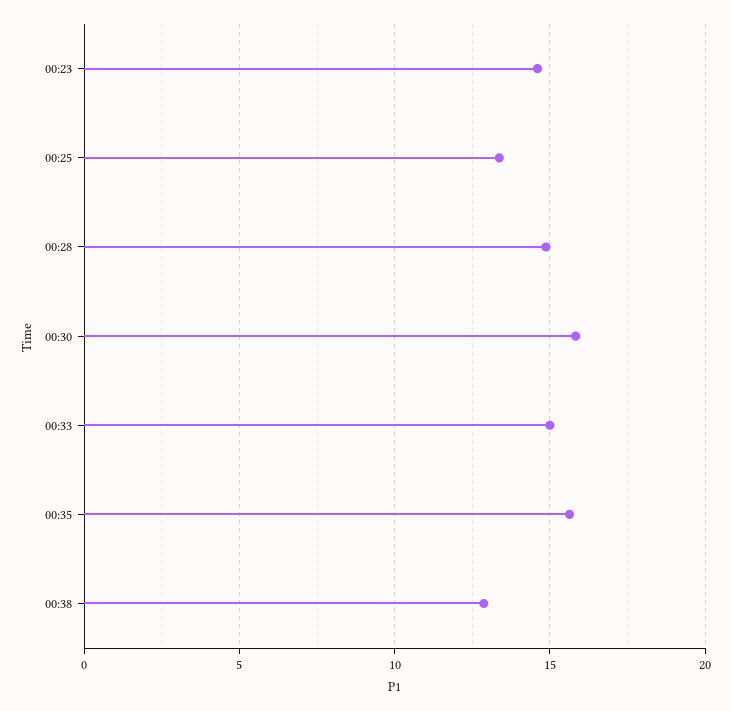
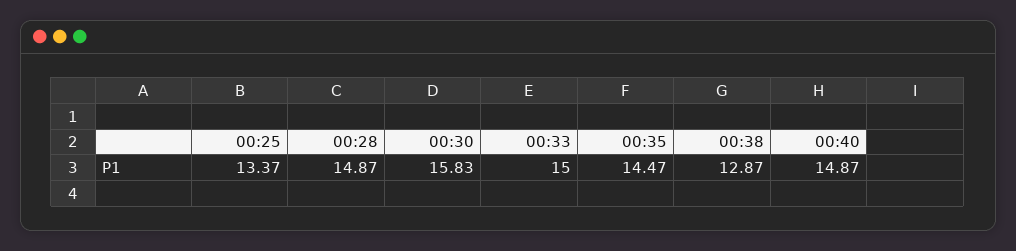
00:23: 14.5 -> none
00:35: 15.5 -> 14.47
00:40: none -> 14.87

